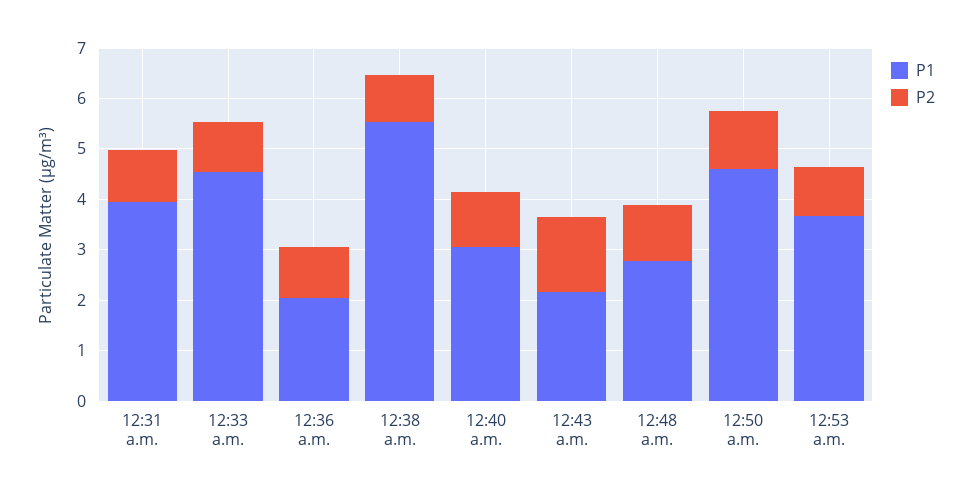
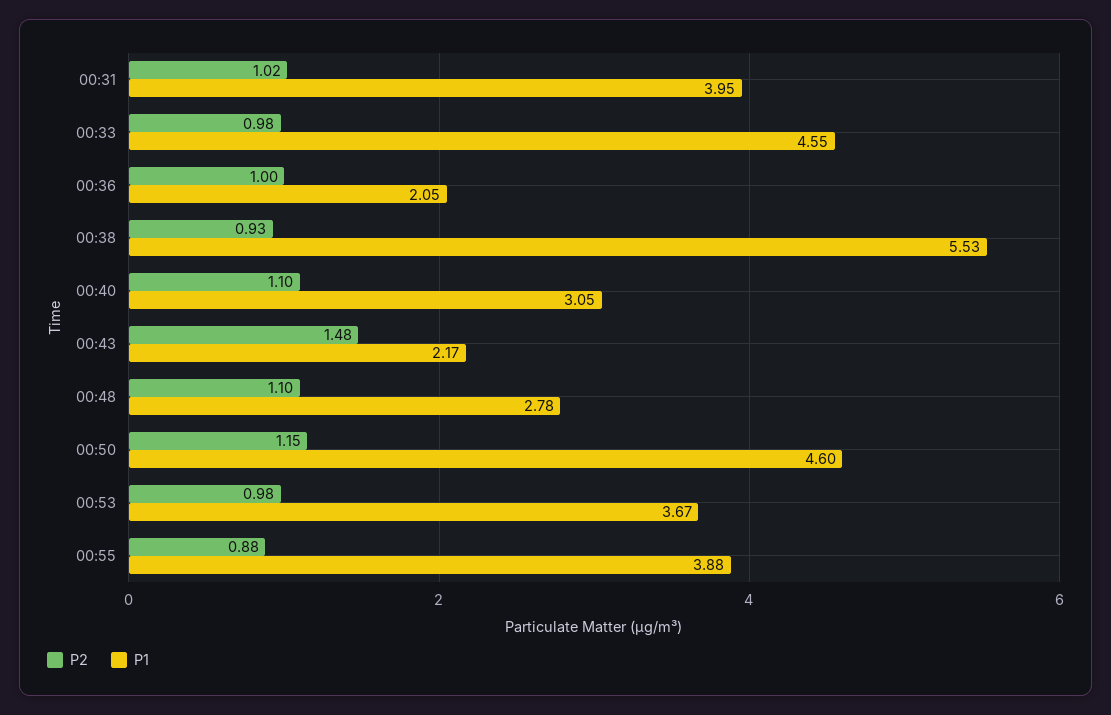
P2, 00:55: none -> 0.88
P1, 00:55: none -> 3.88

